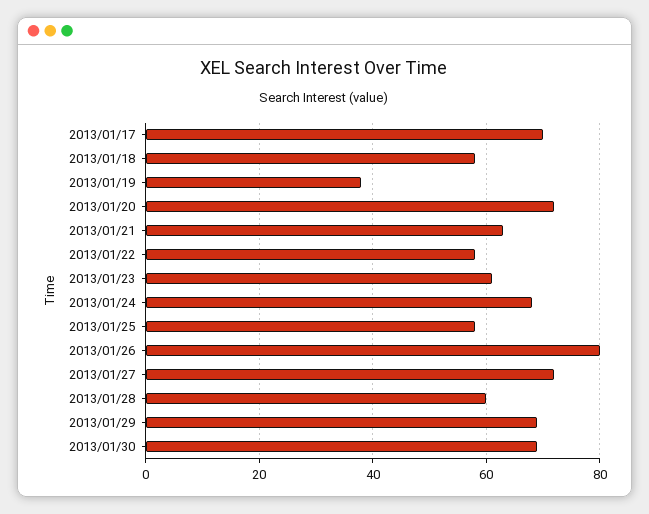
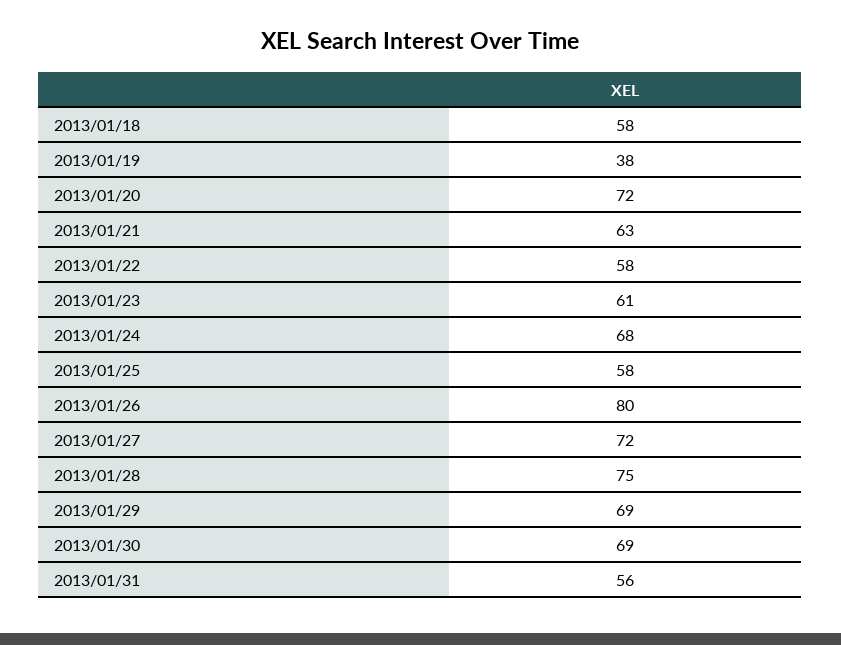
2013/01/17: 70 -> none
2013/01/28: 60 -> 75
2013/01/31: none -> 56

